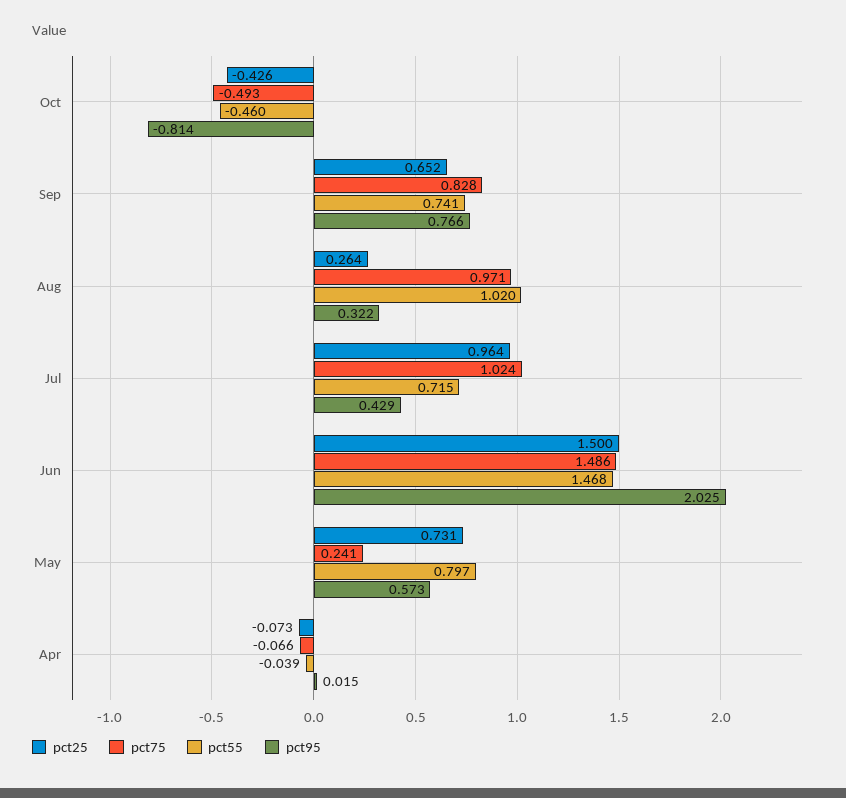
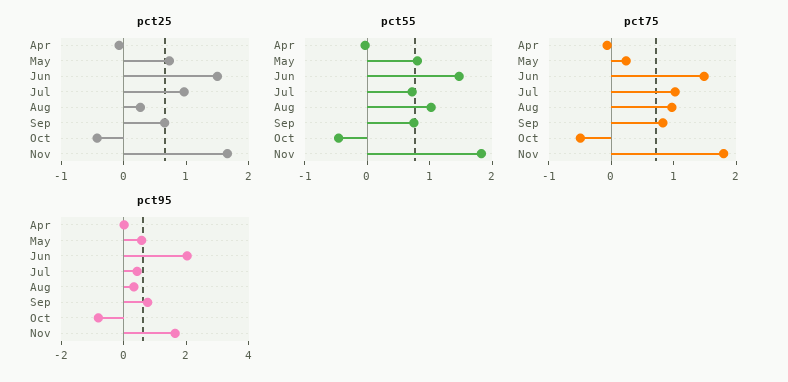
pct25, Nov: none -> 1.6
pct55, Nov: none -> 1.8
pct75, Nov: none -> 1.8
pct95, Nov: none -> 1.5

